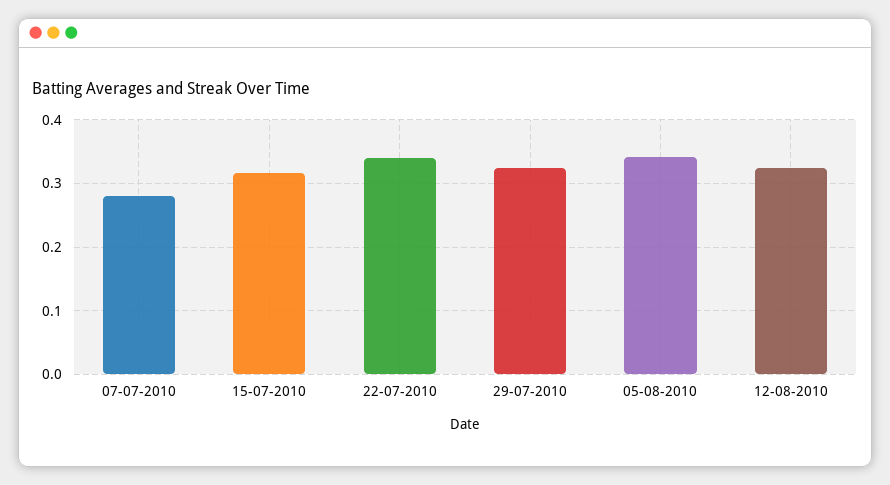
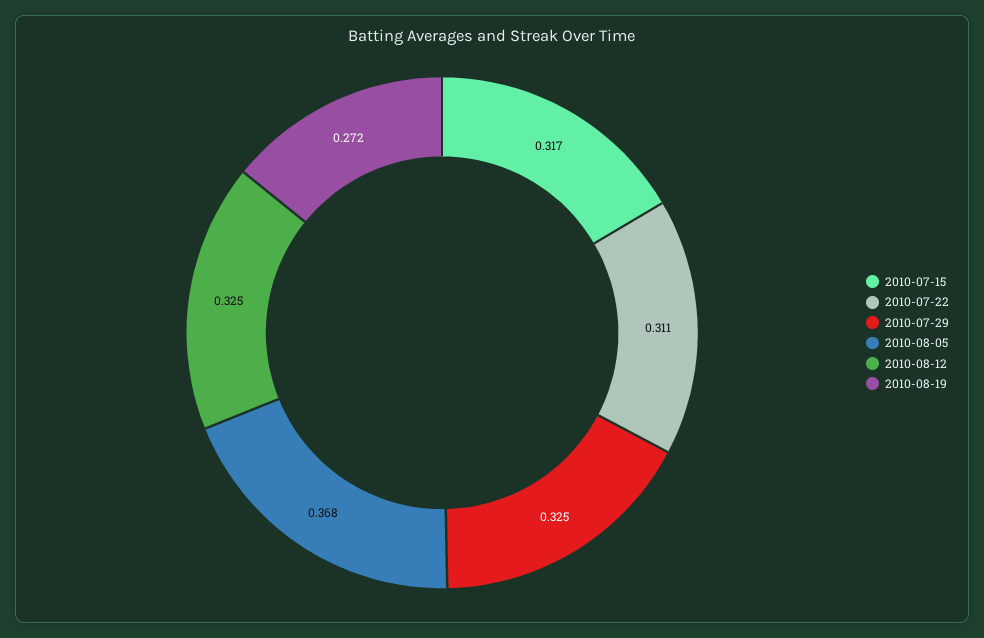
07-07-2010: 0.28 -> none
22-07-2010: 0.34 -> 0.311
05-08-2010: 0.34 -> 0.368
2010-08-19: none -> 0.272

